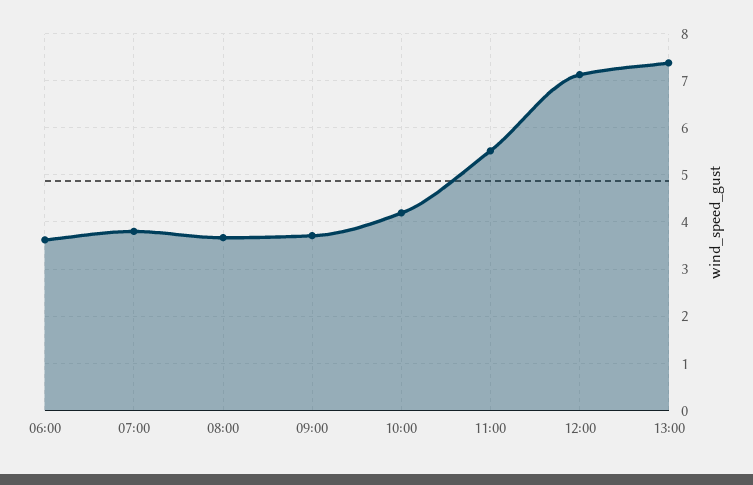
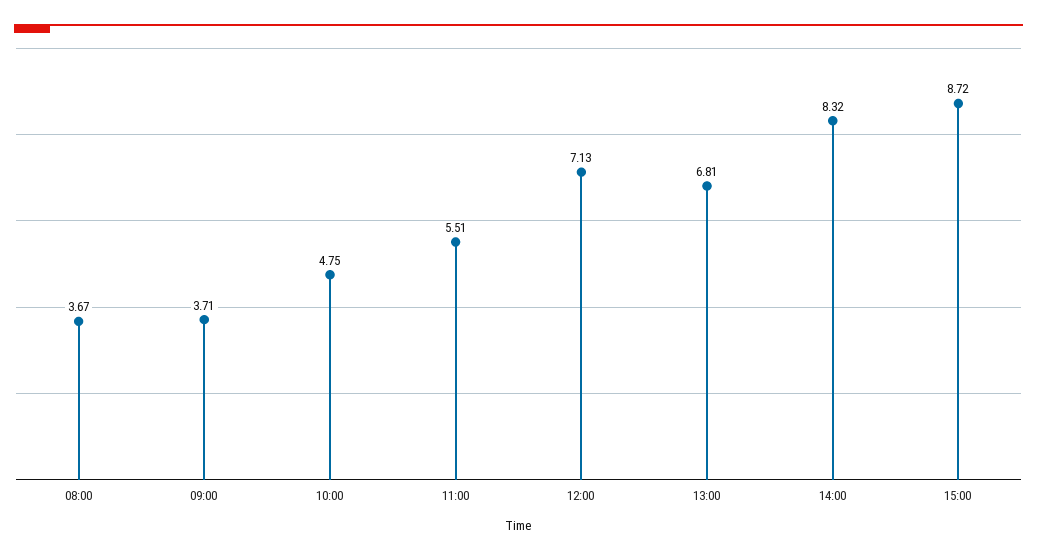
06:00: 3.6 -> none
07:00: 3.8 -> none
10:00: 4.2 -> 4.75
13:00: 7.4 -> 6.81
14:00: none -> 8.32
15:00: none -> 8.72

